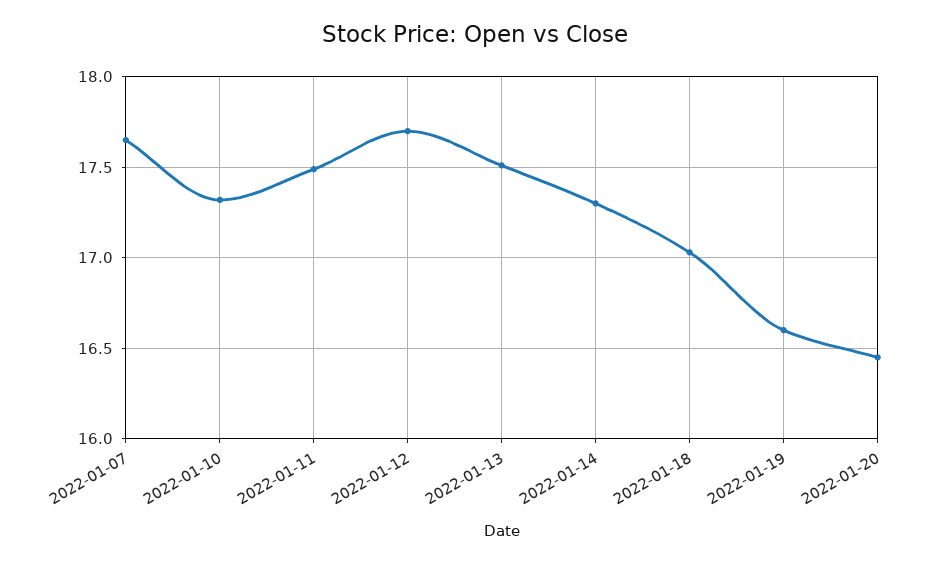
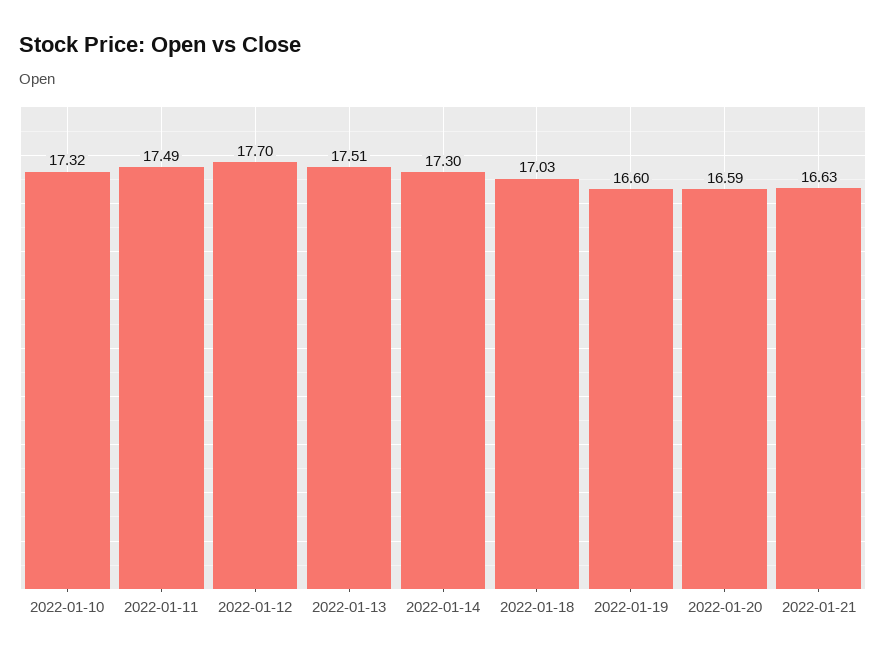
2022-01-07: 17.65 -> none
2022-01-20: 16.45 -> 16.59
2022-01-21: none -> 16.63

